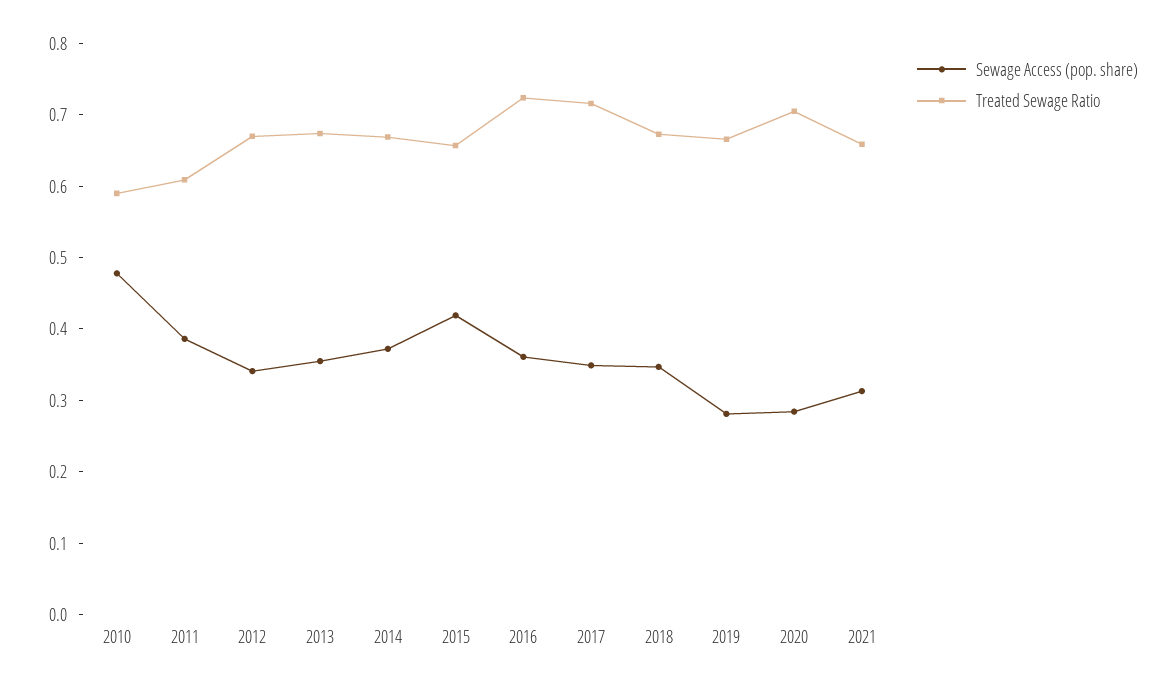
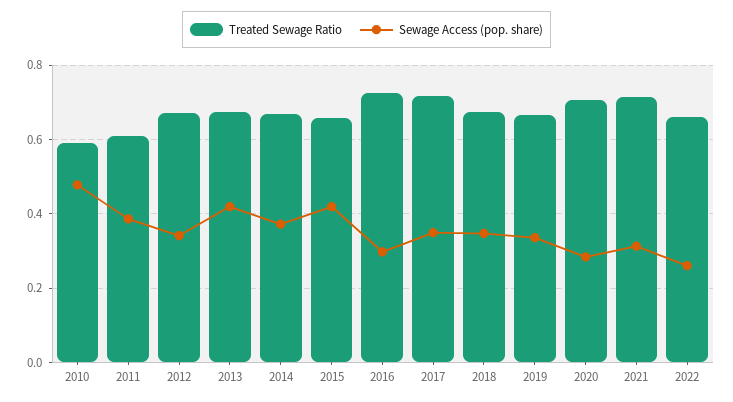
Sewage Access (pop. share), 2013: 0.36 -> 0.42
Sewage Access (pop. share), 2016: 0.36 -> 0.3
Sewage Access (pop. share), 2019: 0.28 -> 0.34
Treated Sewage Ratio, 2021: 0.66 -> 0.72
Treated Sewage Ratio, 2022: none -> 0.66
Sewage Access (pop. share), 2022: none -> 0.26

